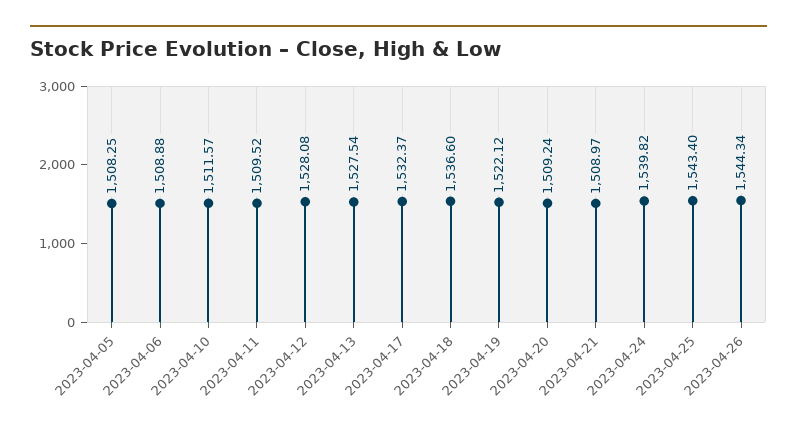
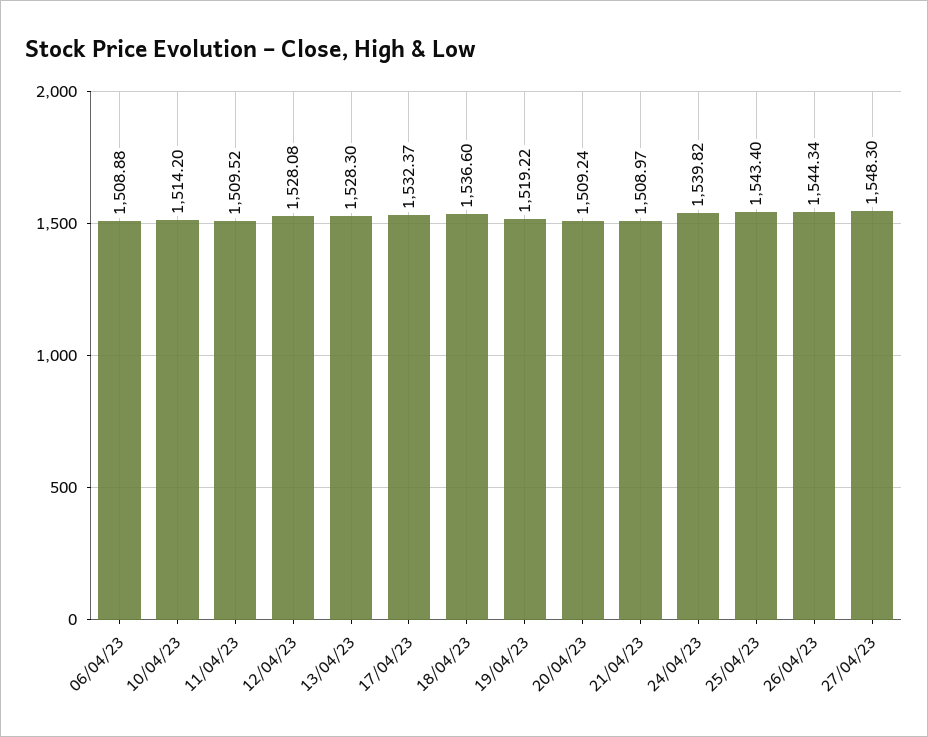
2023-04-05: 1508.25 -> none
2023-04-10: 1511.57 -> 1514.2
2023-04-13: 1527.54 -> 1528.3
2023-04-19: 1522.12 -> 1519.22
27/04/23: none -> 1548.3

